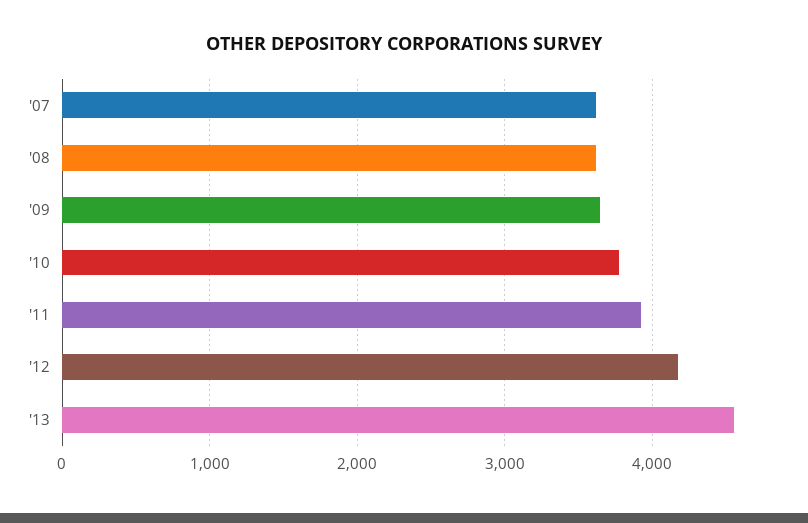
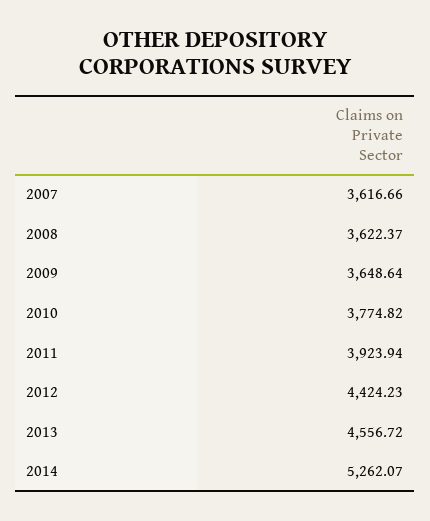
'12: 4200 -> 4424.23
2014: none -> 5262.07

